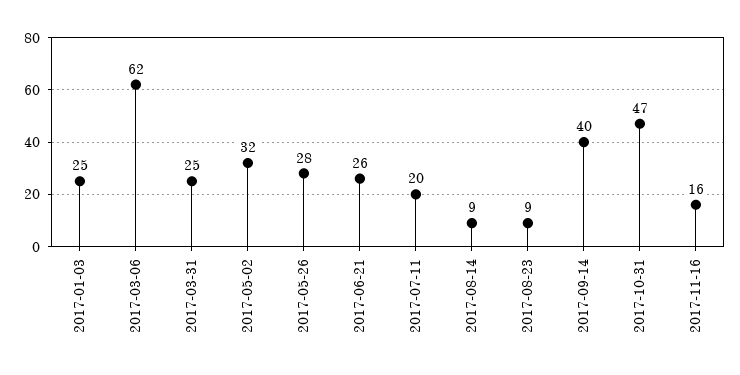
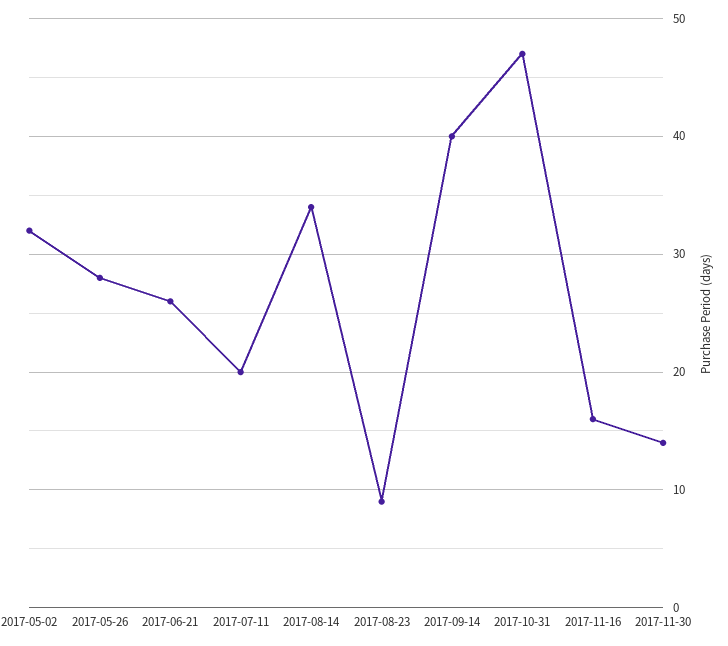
2017-01-03: 25 -> none
2017-03-06: 62 -> none
2017-03-31: 25 -> none
2017-08-14: 9 -> 34
2017-11-30: none -> 14

